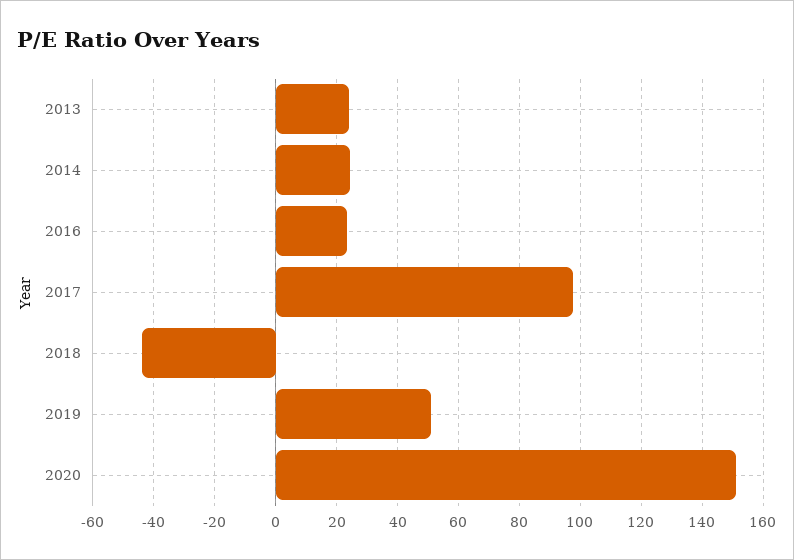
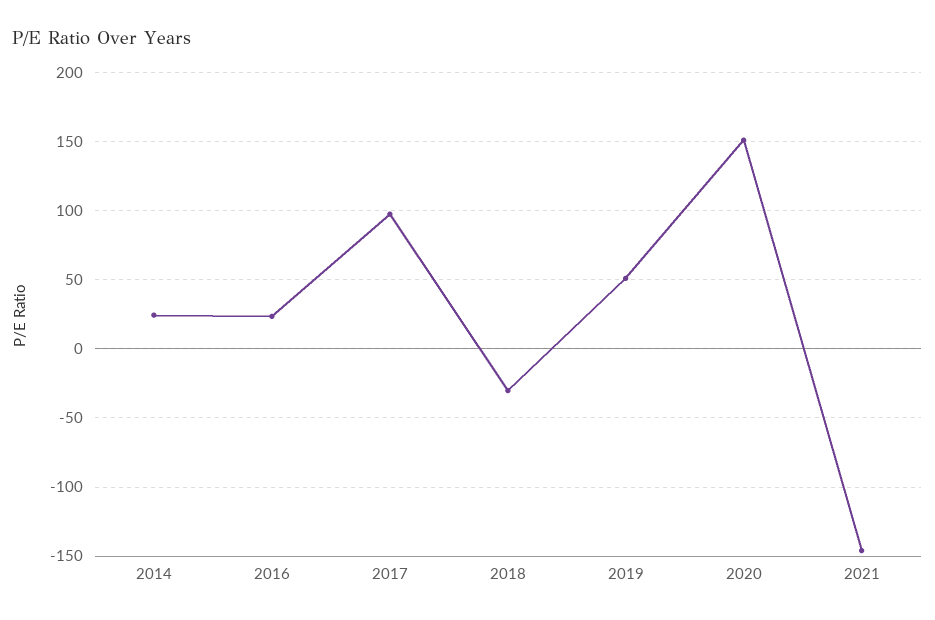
2013: 24 -> none
2018: -44 -> -30
2021: none -> -145

